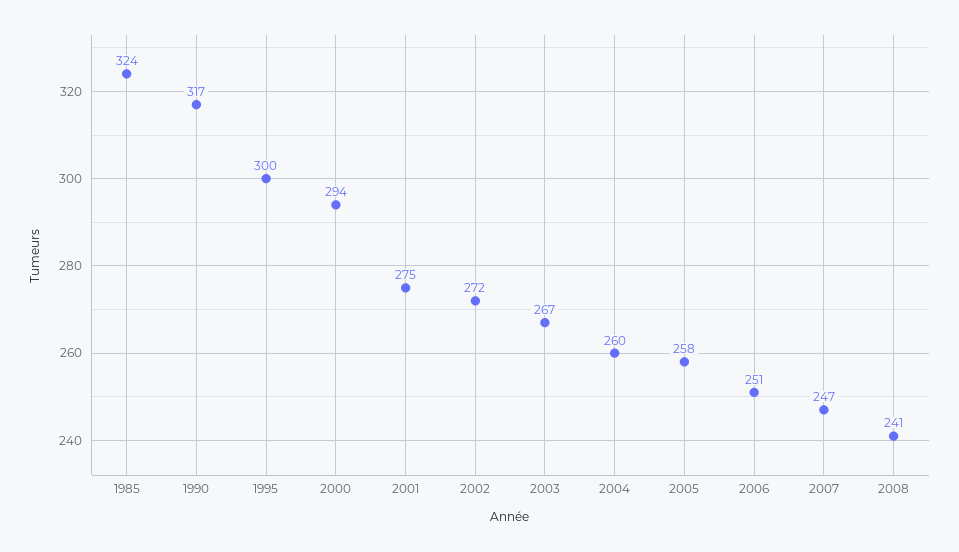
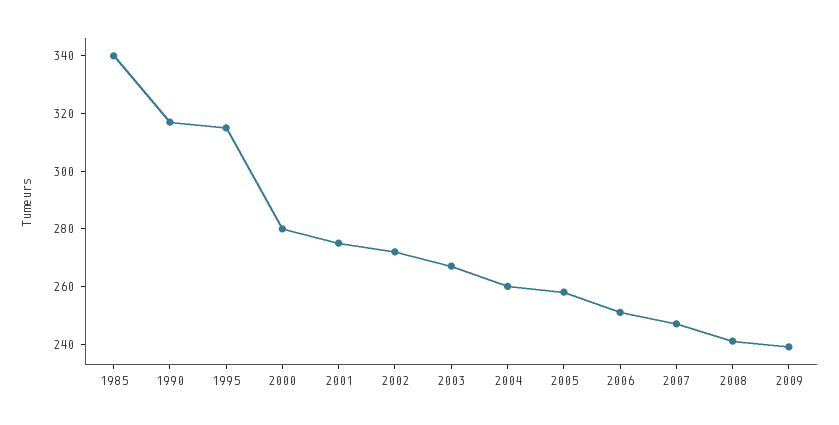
1985: 324 -> 340
1995: 300 -> 315
2000: 294 -> 280
2009: none -> 240

